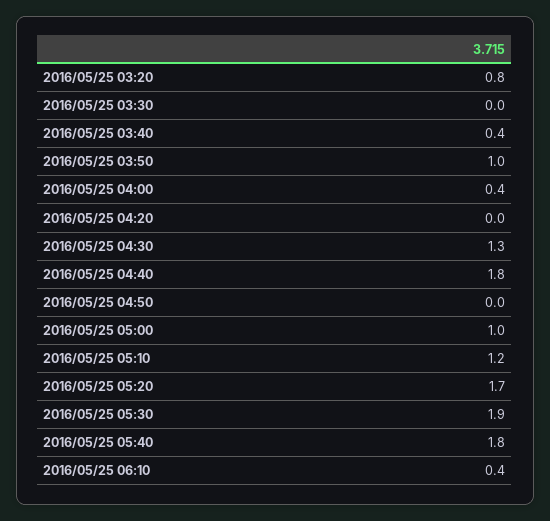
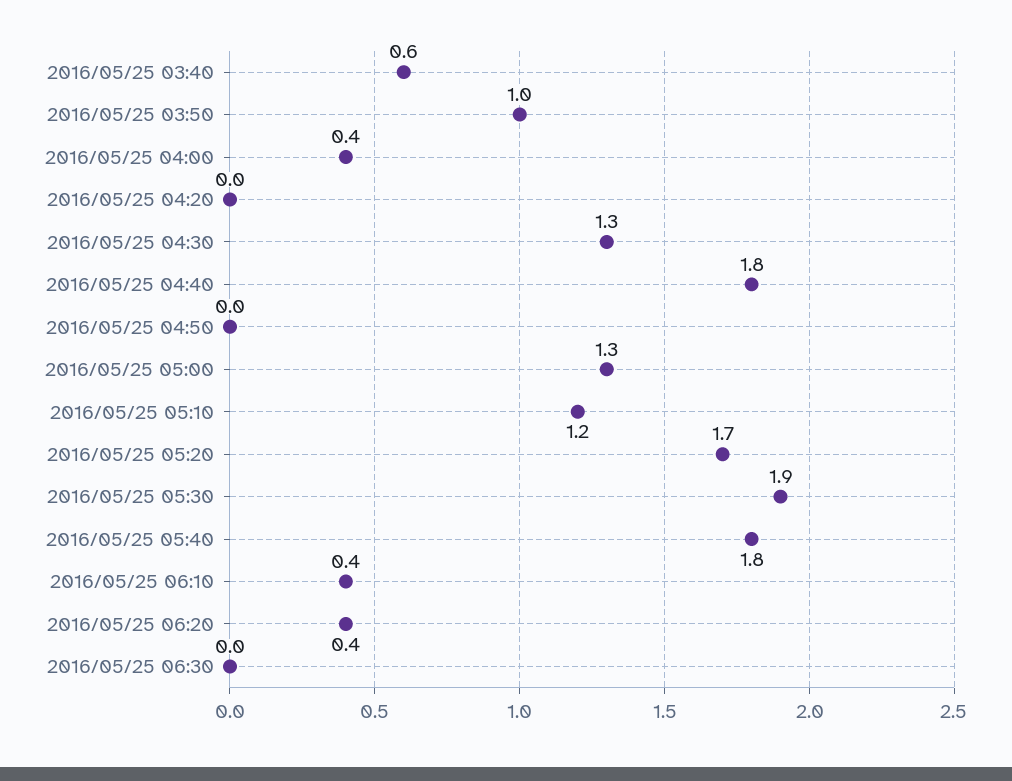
2016/05/25 03:20: 0.8 -> none
2016/05/25 03:30: 0 -> none
2016/05/25 03:40: 0.4 -> 0.6
2016/05/25 05:00: 1 -> 1.3
2016/05/25 06:20: none -> 0.4
2016/05/25 06:30: none -> 0

